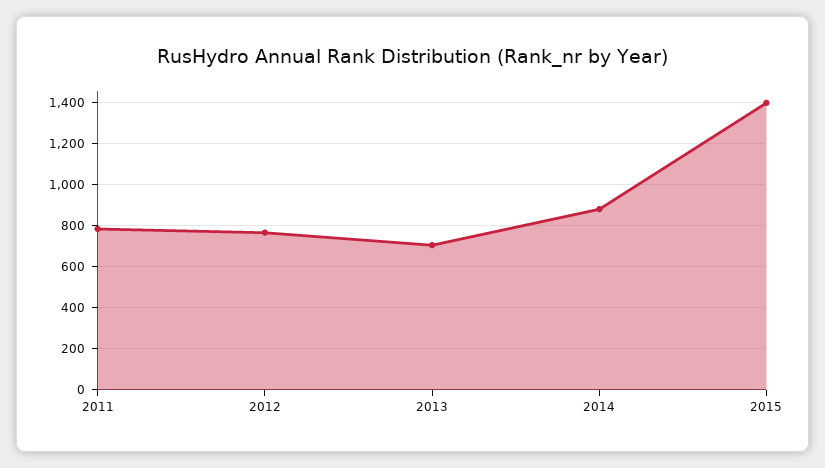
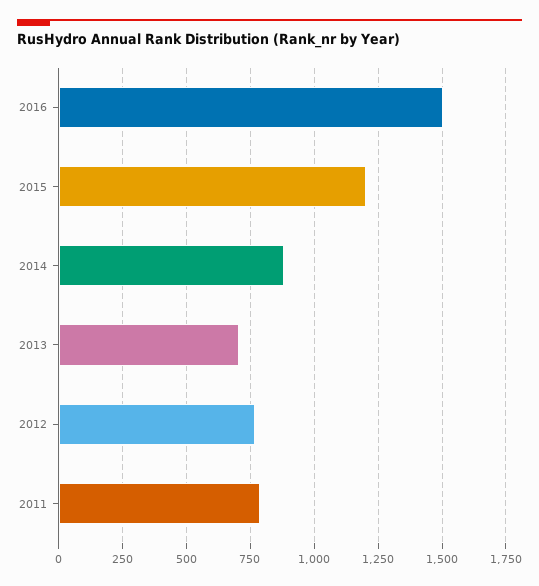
2015: 1400 -> 1200
2016: none -> 1500

